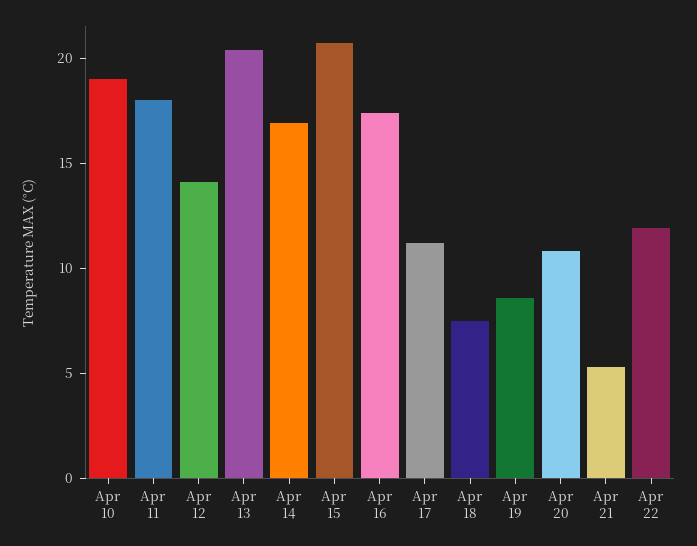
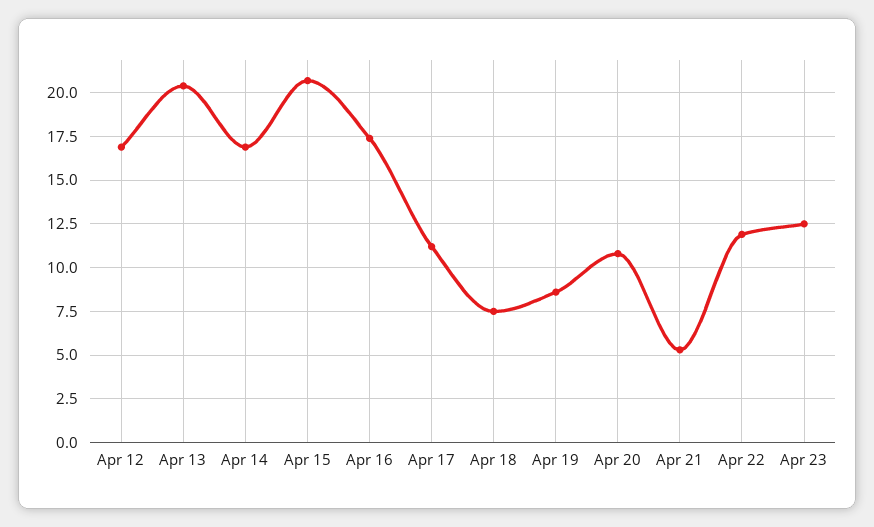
Apr 10: 19 -> none
Apr 11: 18 -> none
Apr 12: 14 -> 17
Apr 23: none -> 12.5

